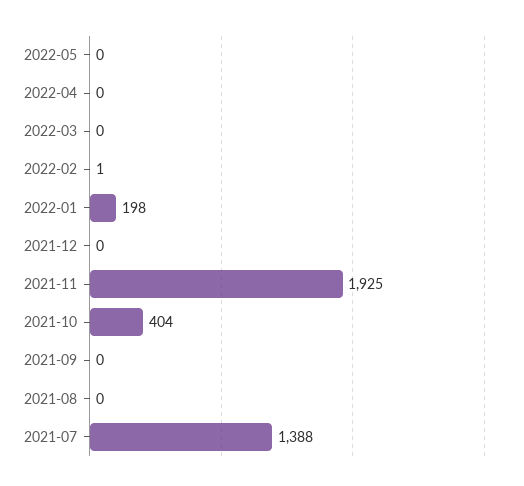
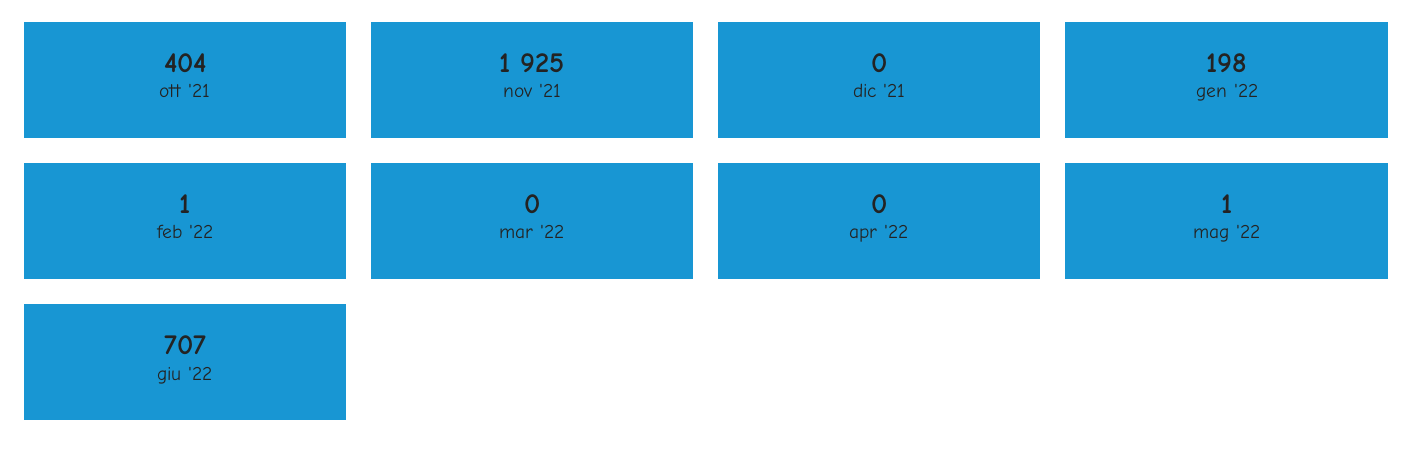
2022-05: 0 -> 1
2021-09: 0 -> none
2021-08: 0 -> none
2021-07: 1388 -> none
giu '22: none -> 707

